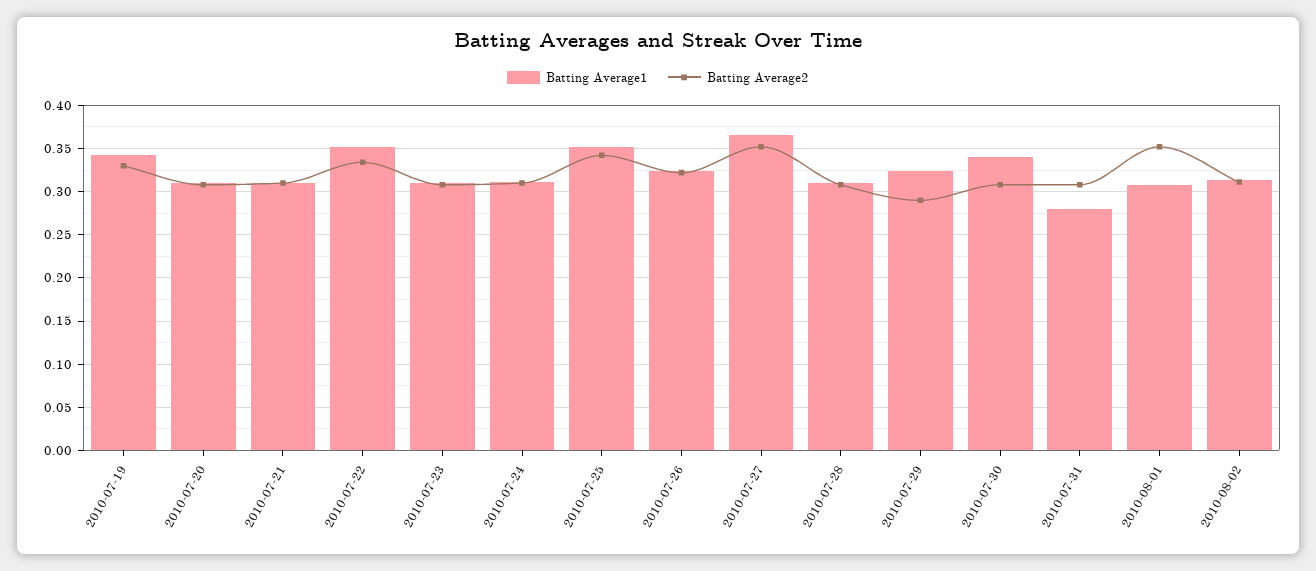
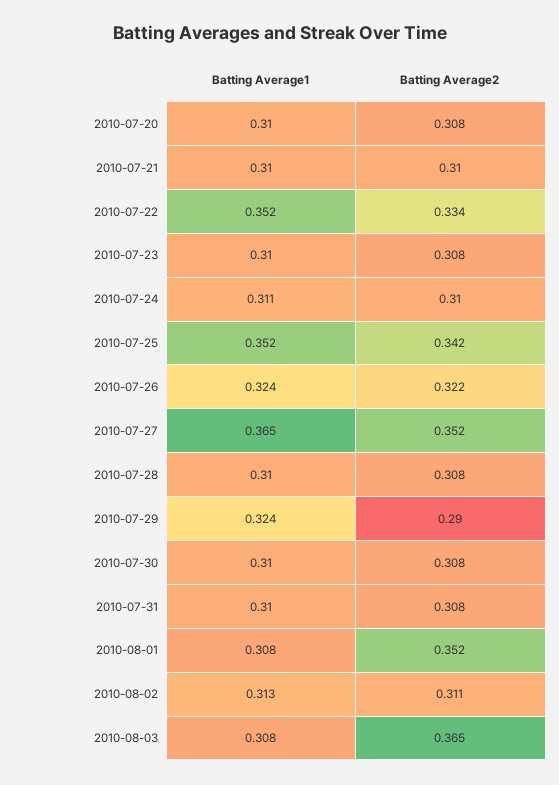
Batting Average1, 2010-07-19: 0.34 -> none
Batting Average2, 2010-07-19: 0.33 -> none
Batting Average1, 2010-07-30: 0.34 -> 0.31
Batting Average1, 2010-07-31: 0.28 -> 0.31
Batting Average1, 2010-08-03: none -> 0.308
Batting Average2, 2010-08-03: none -> 0.365

